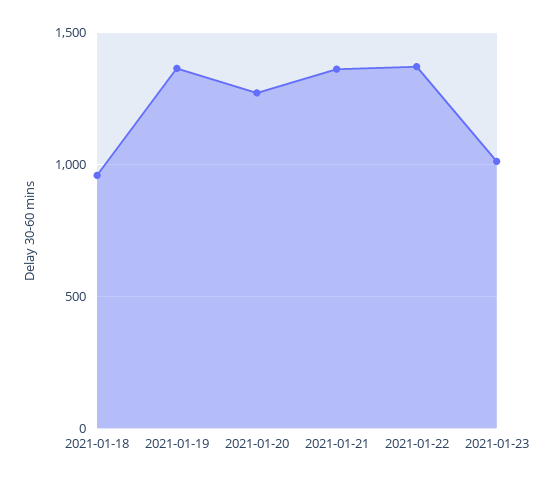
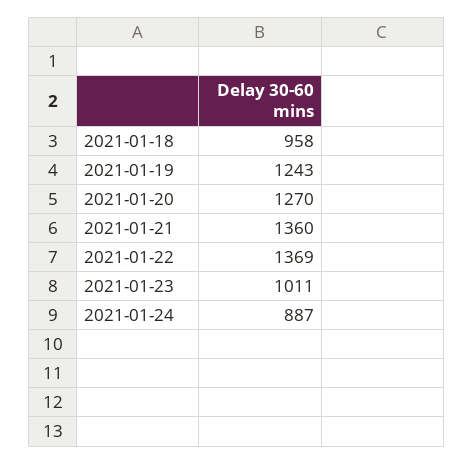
2021-01-19: 1350 -> 1243
2021-01-24: none -> 887

